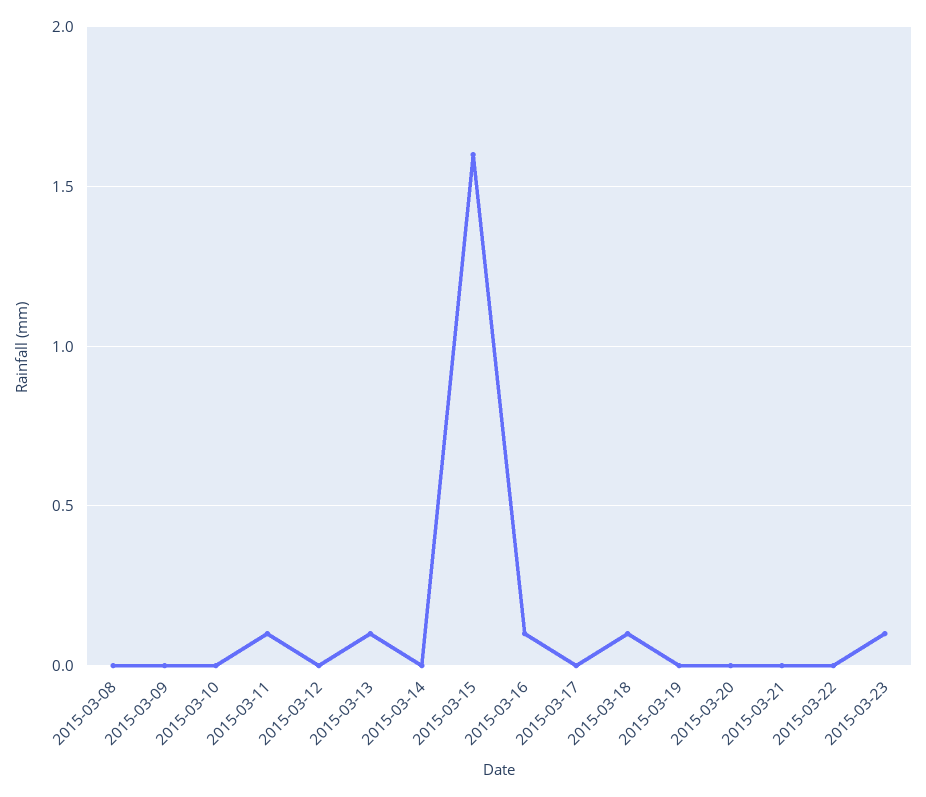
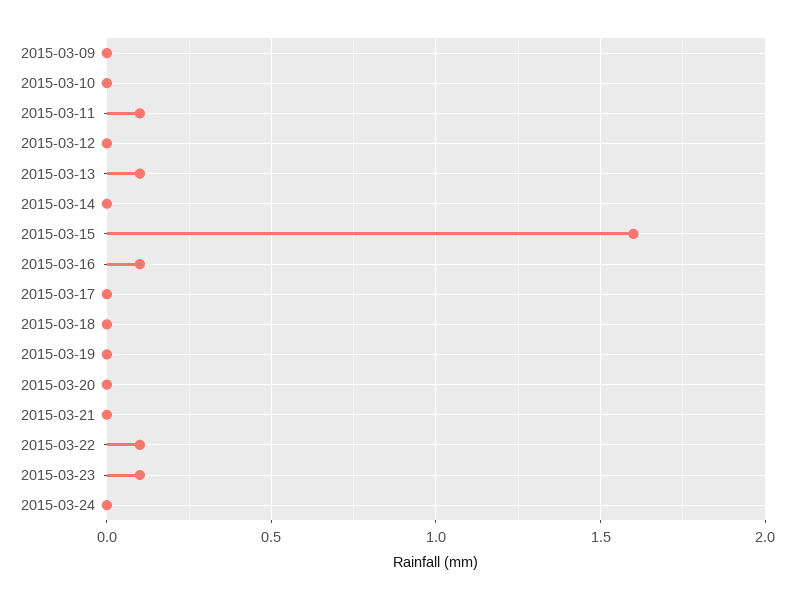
2015-03-08: 0 -> none
2015-03-18: 0.1 -> 0
2015-03-22: 0 -> 0.1
2015-03-24: none -> 0

